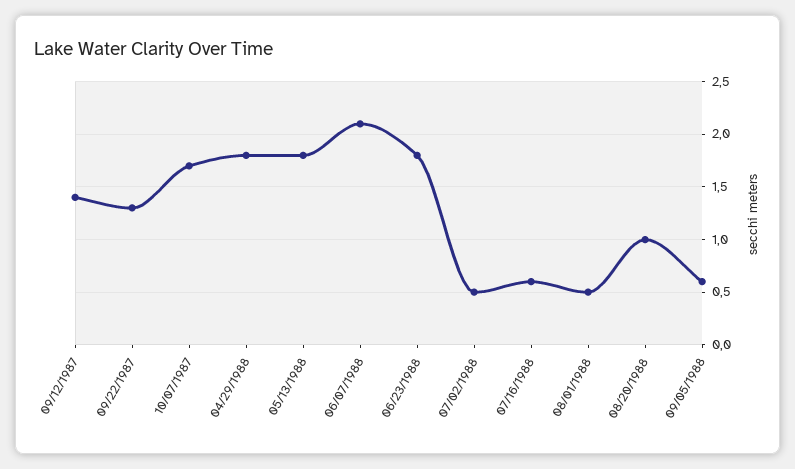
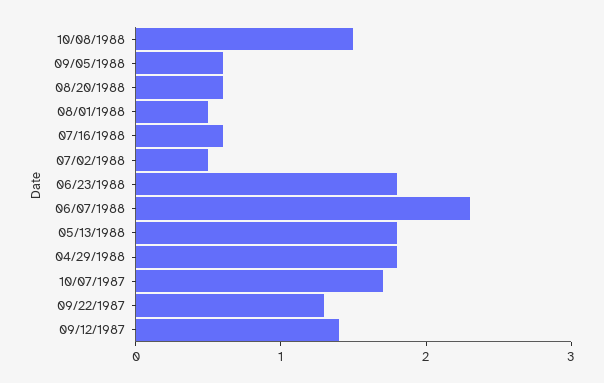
06/07/1988: 2.1 -> 2.3
08/20/1988: 1 -> 0.6
10/08/1988: none -> 1.5

